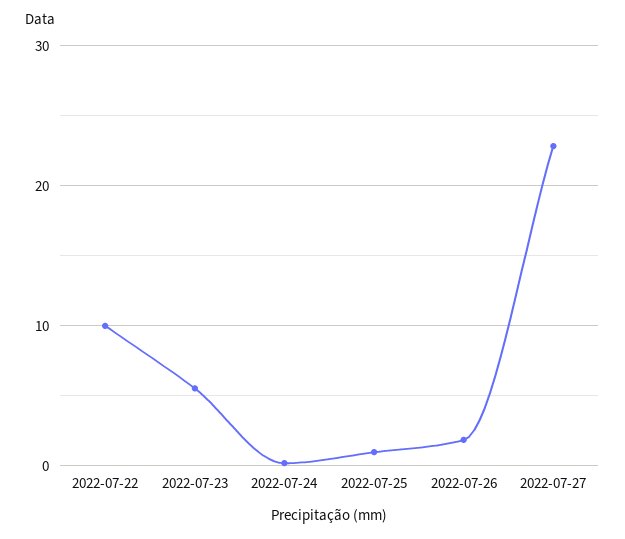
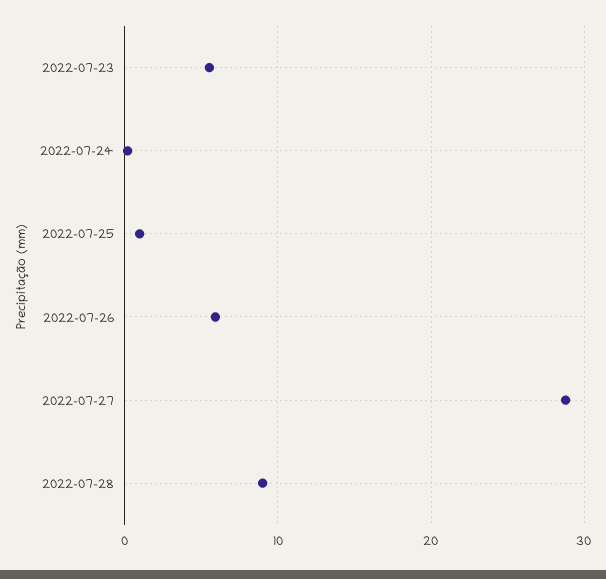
2022-07-22: 10 -> none
2022-07-26: 2 -> 6
2022-07-27: 23 -> 29
2022-07-28: none -> 9

